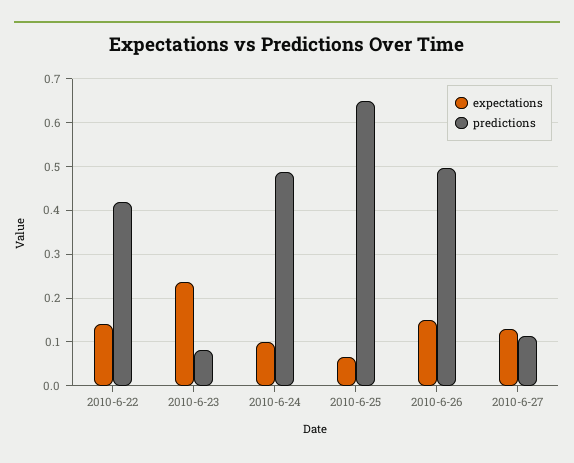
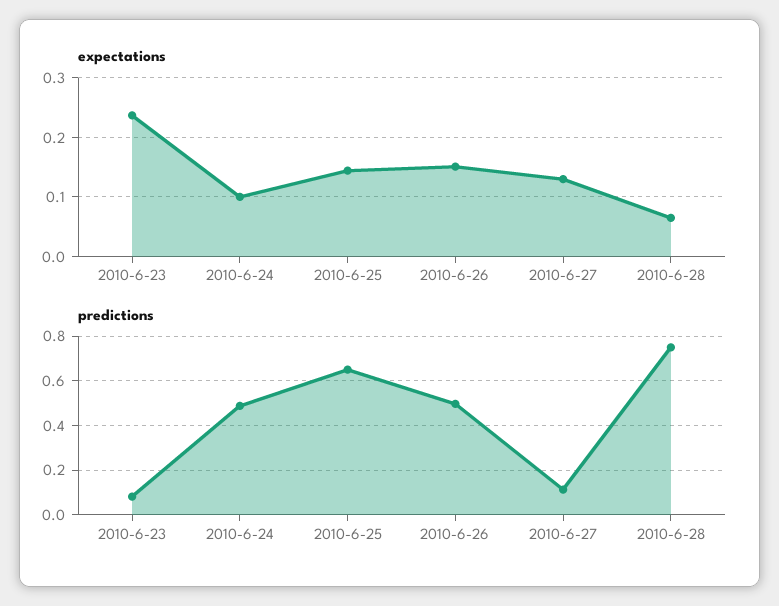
expectations, 2010-6-22: 0.14 -> none
predictions, 2010-6-22: 0.42 -> none
expectations, 2010-6-25: 0.06 -> 0.14
expectations, 2010-6-28: none -> 0.06
predictions, 2010-6-28: none -> 0.75

